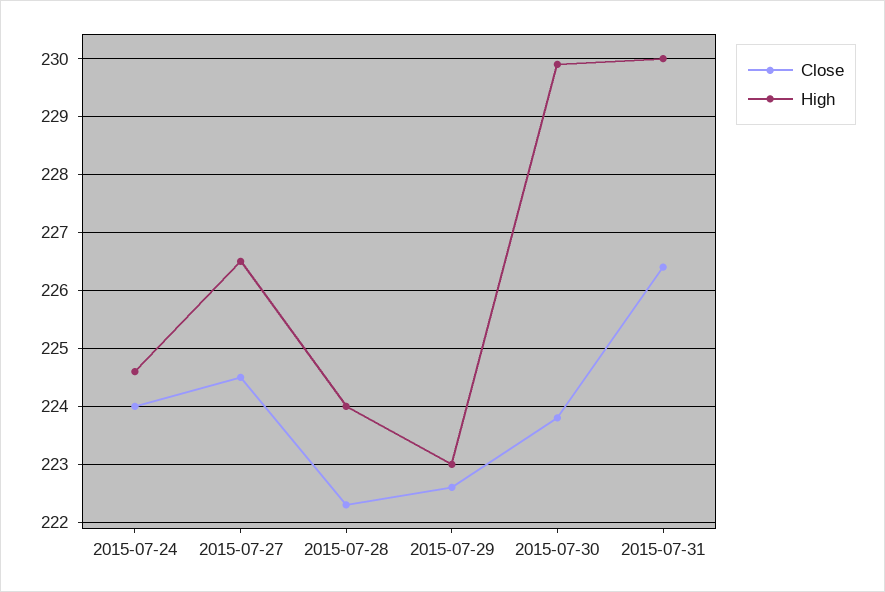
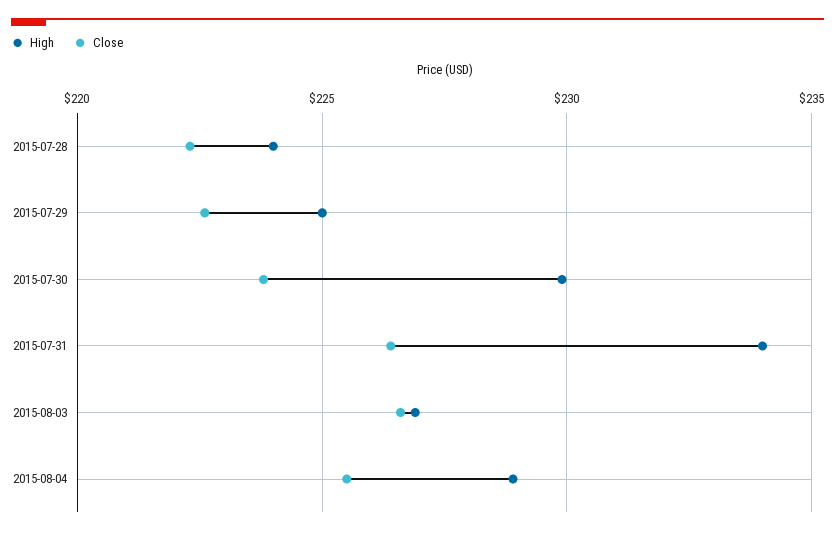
Close, 2015-07-24: 224 -> none
High, 2015-07-24: 224.5 -> none
Close, 2015-07-27: 224.5 -> none
High, 2015-07-27: 226.5 -> none
High, 2015-07-29: 223 -> 225
High, 2015-07-31: 230 -> 234
High, 2015-08-03: none -> 227
Close, 2015-08-03: none -> 226.5
High, 2015-08-04: none -> 229
Close, 2015-08-04: none -> 225.5

